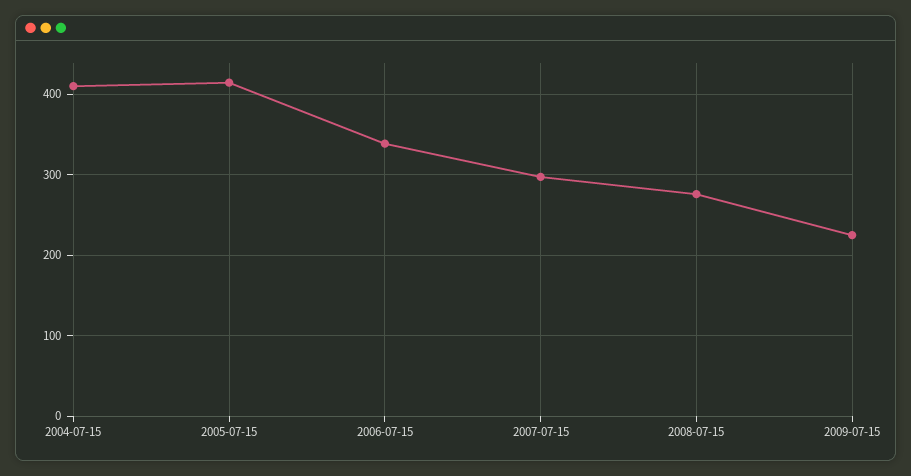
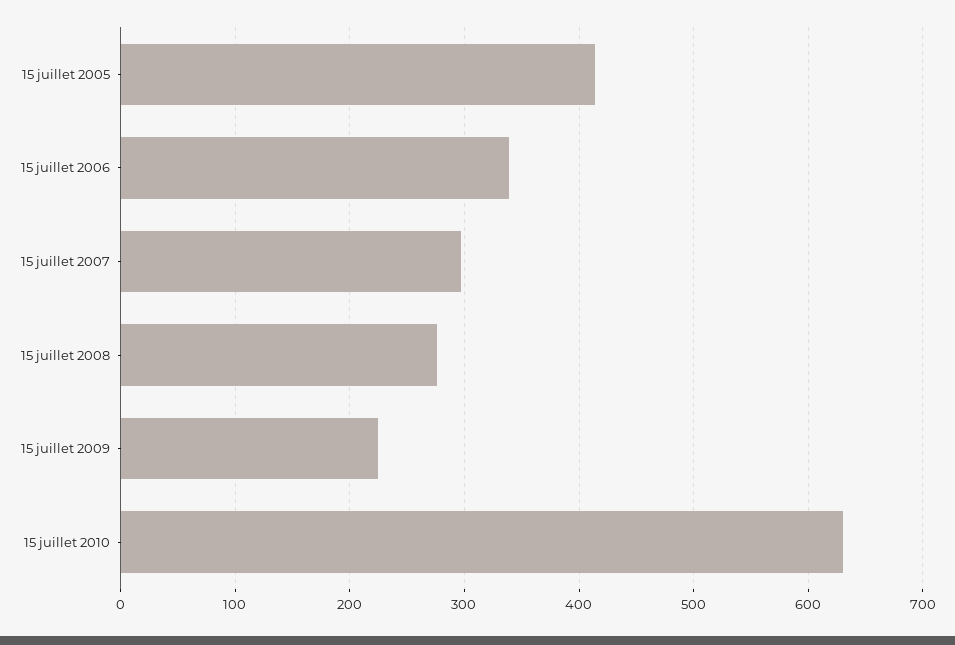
2004-07-15: 410 -> none
15 juillet 2010: none -> 630

